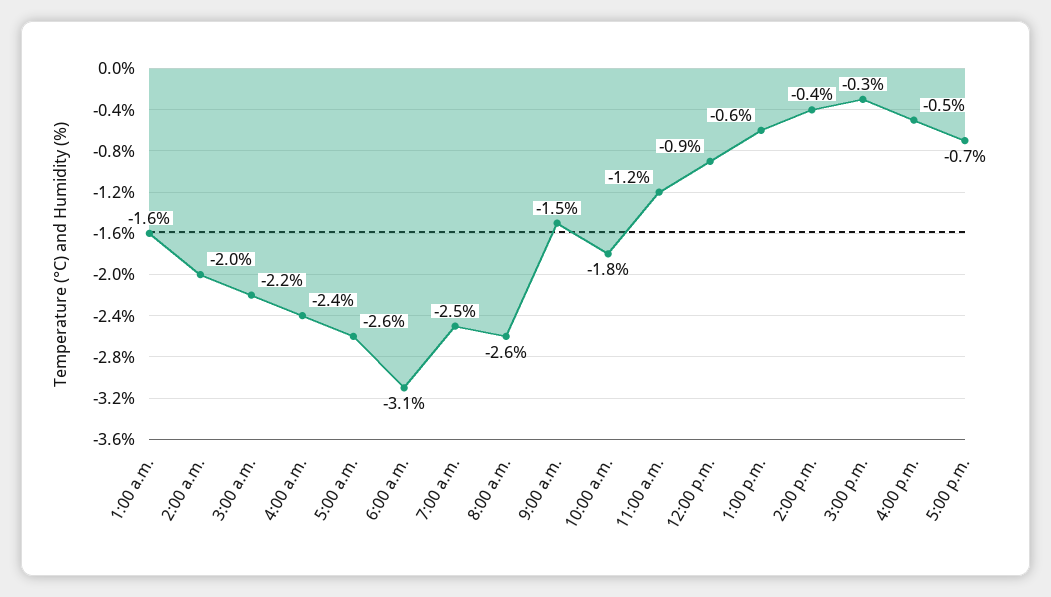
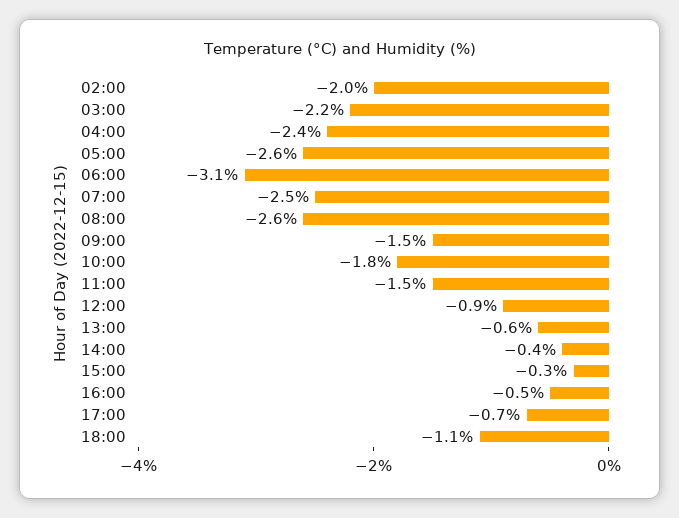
1:00 a.m.: -1.6 -> none
11:00 a.m.: -1.2 -> -1.5
18:00: none -> -1.1

